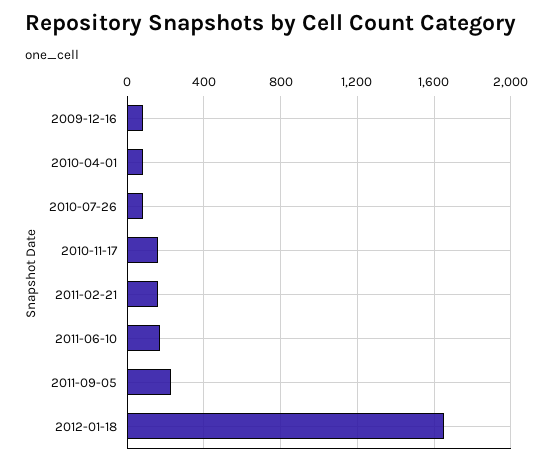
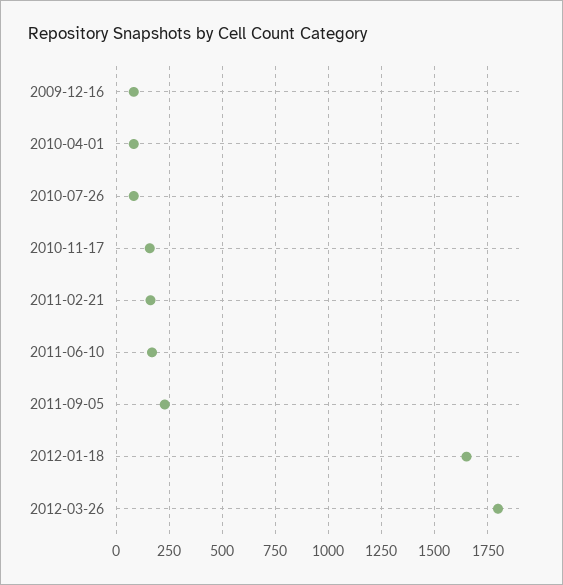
2012-03-26: none -> 1800

